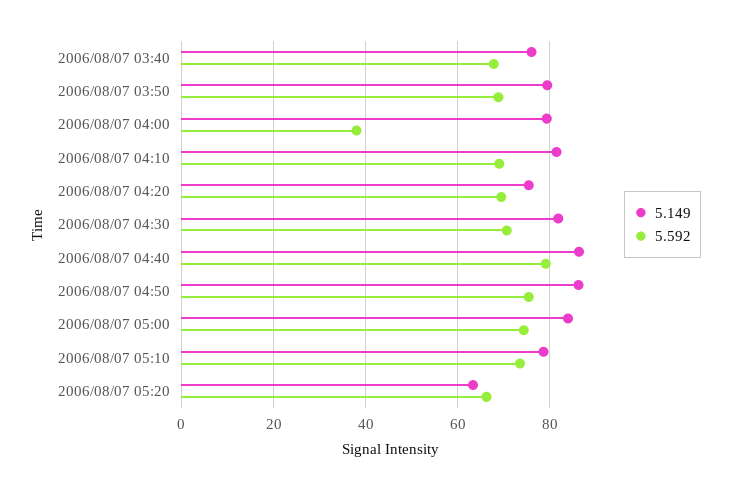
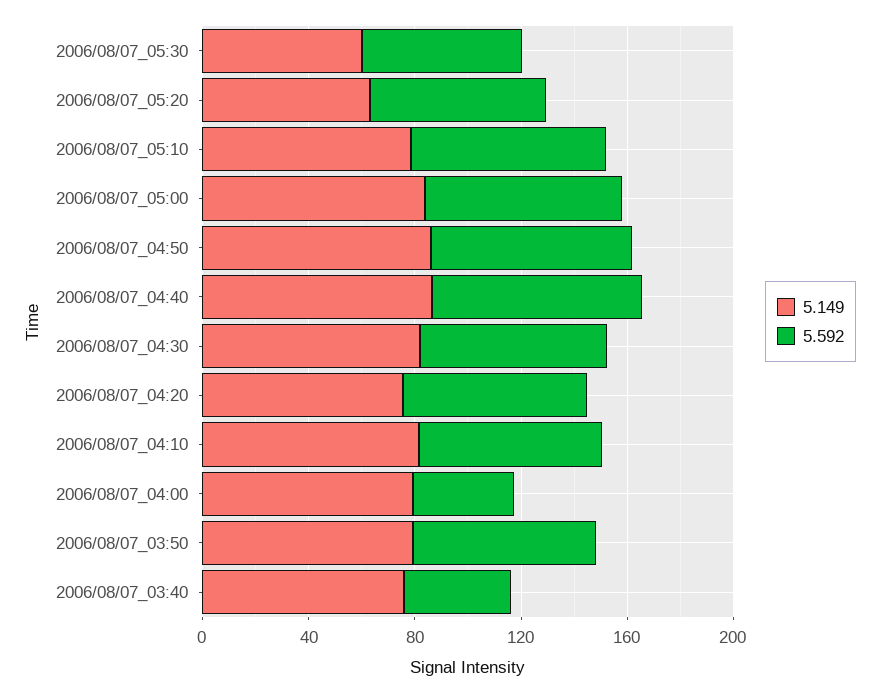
5.592, 2006/08/07 03:40: 68 -> 40
5.149, 2006/08/07_05:30: none -> 60
5.592, 2006/08/07_05:30: none -> 60

